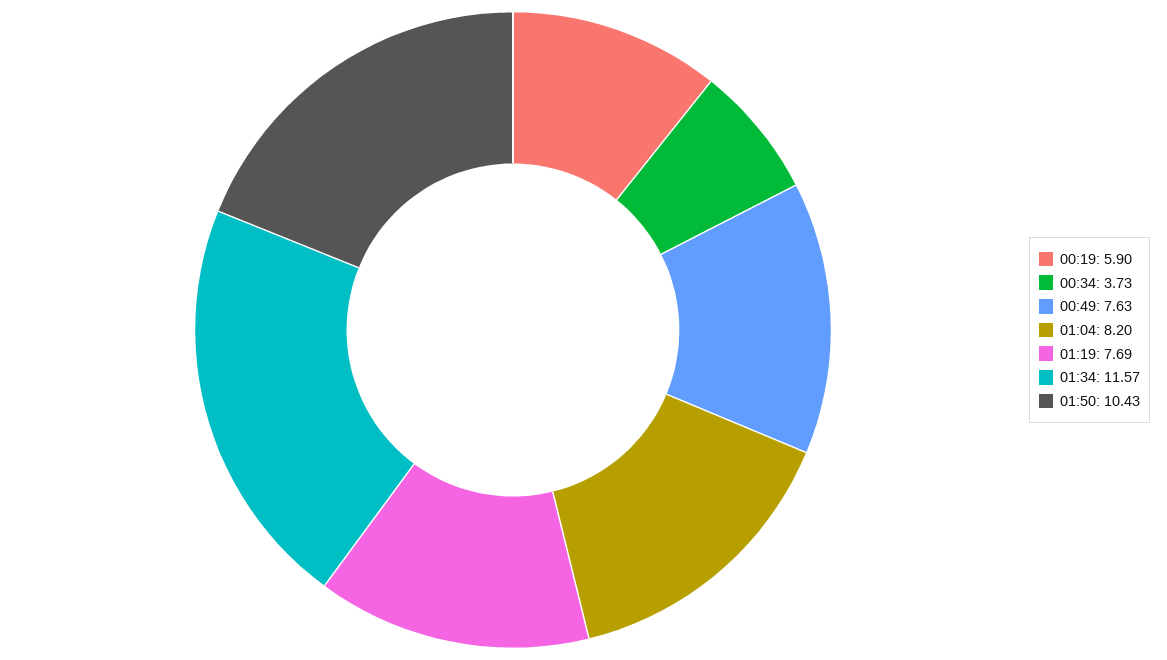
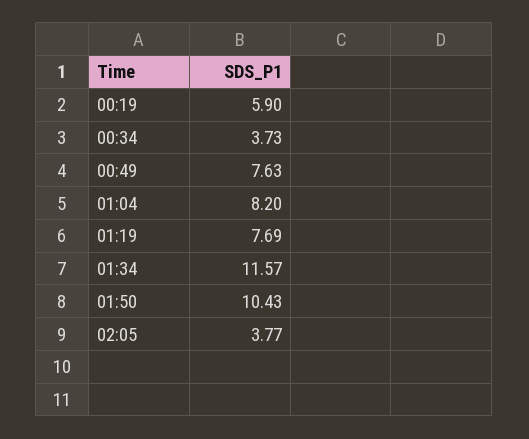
02:05: none -> 3.77

